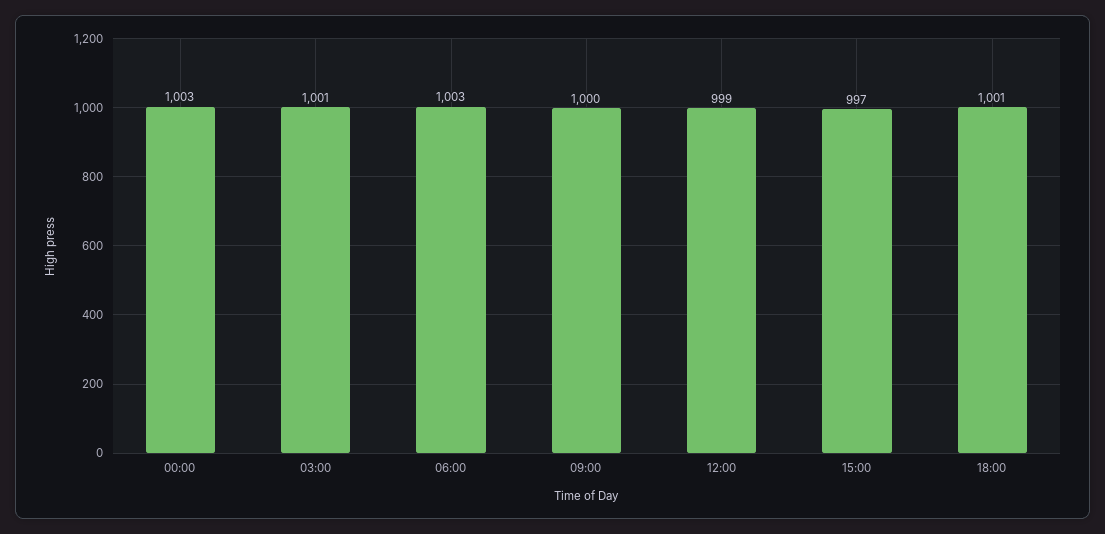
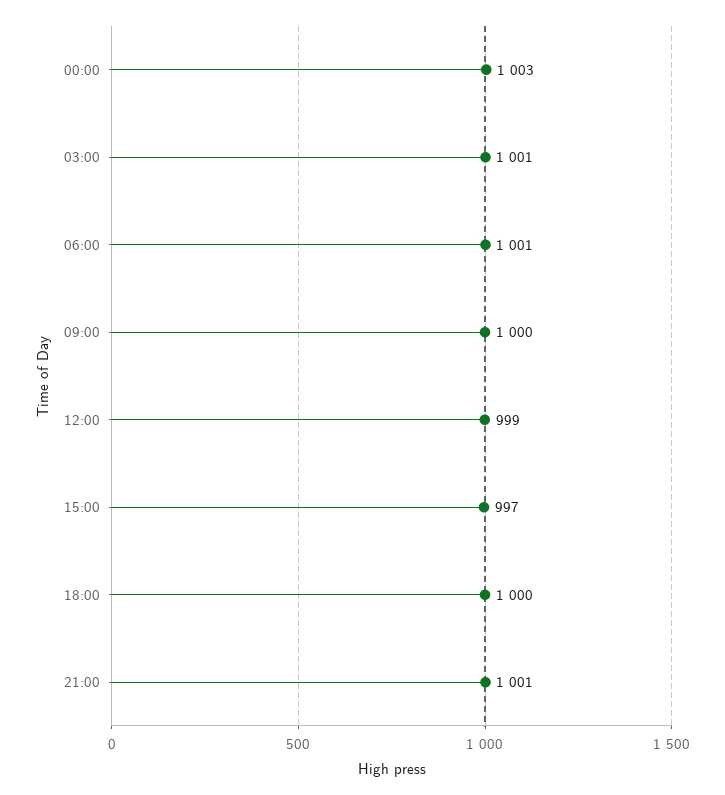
06:00: 1003 -> 1001
18:00: 1001 -> 1000
21:00: none -> 1001

